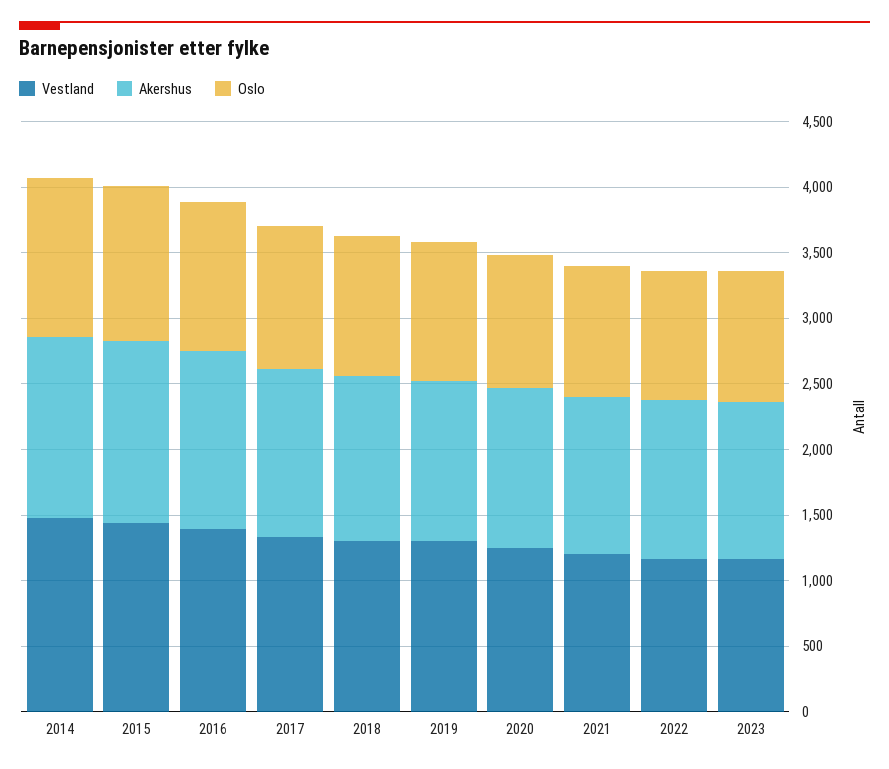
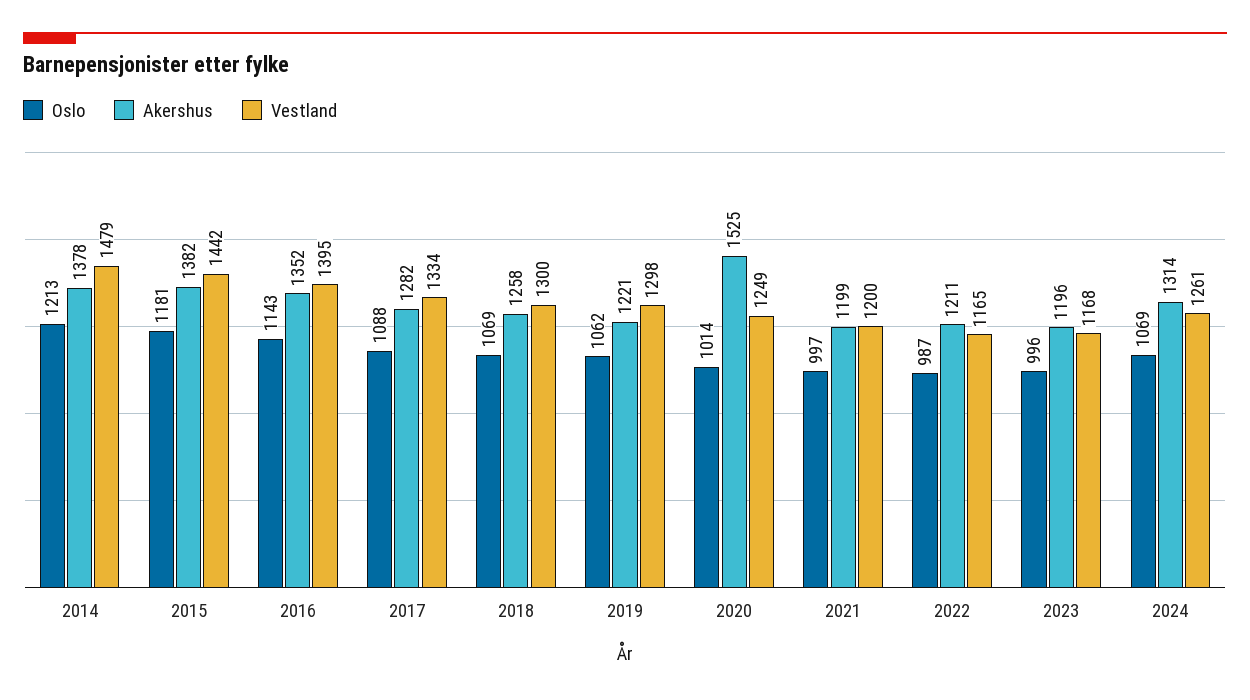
Akershus, 2020: 1200 -> 1525
Oslo, 2024: none -> 1069
Akershus, 2024: none -> 1314
Vestland, 2024: none -> 1261

